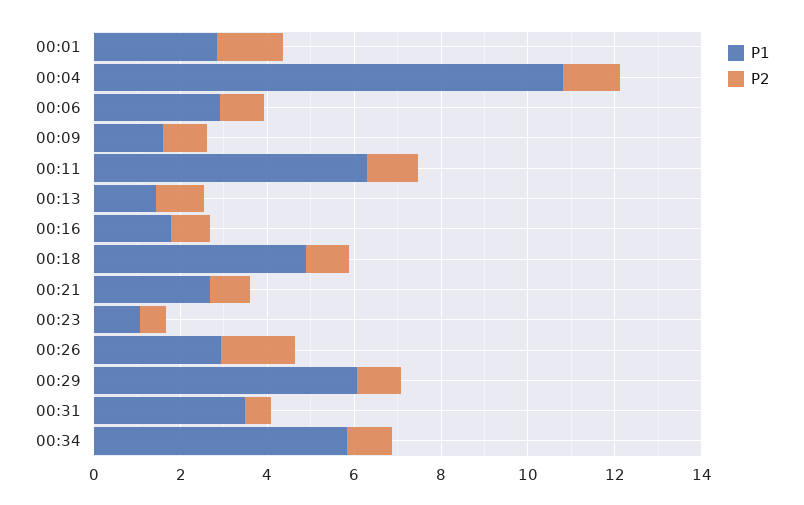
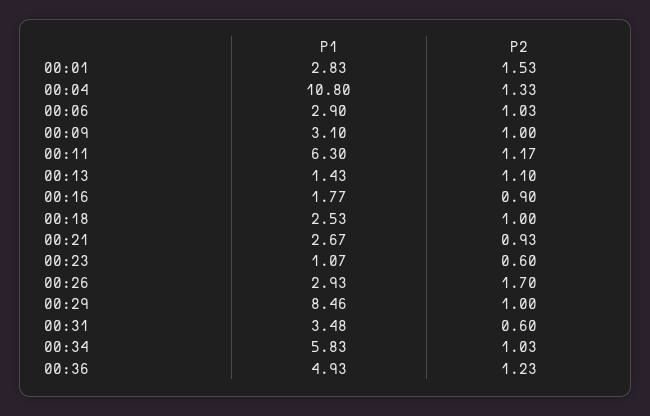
P1, 00:09: 1.5 -> 3.1
P1, 00:18: 5 -> 2.53
P1, 00:29: 6 -> 8.46
P1, 00:36: none -> 4.93
P2, 00:36: none -> 1.23

